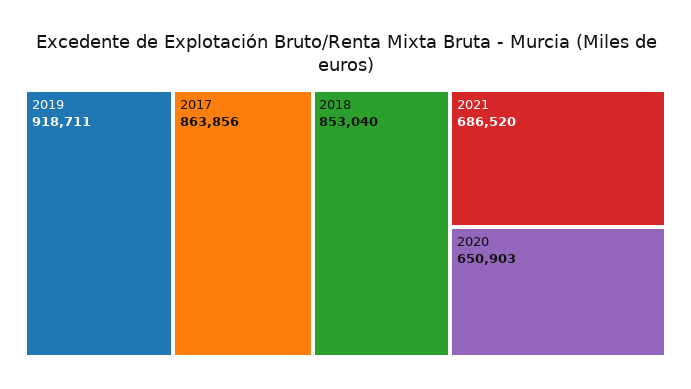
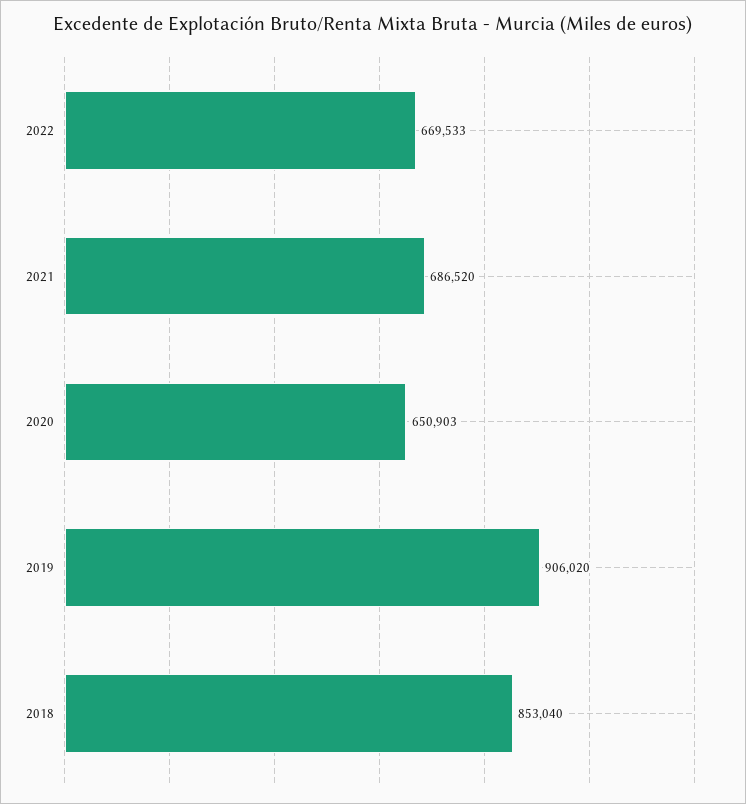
2019: 918711 -> 906020
2017: 863856 -> none
2022: none -> 669533

